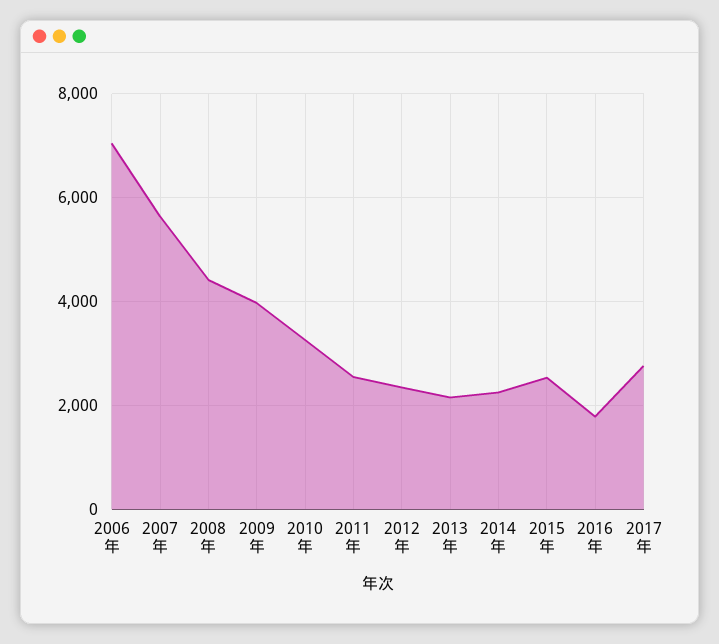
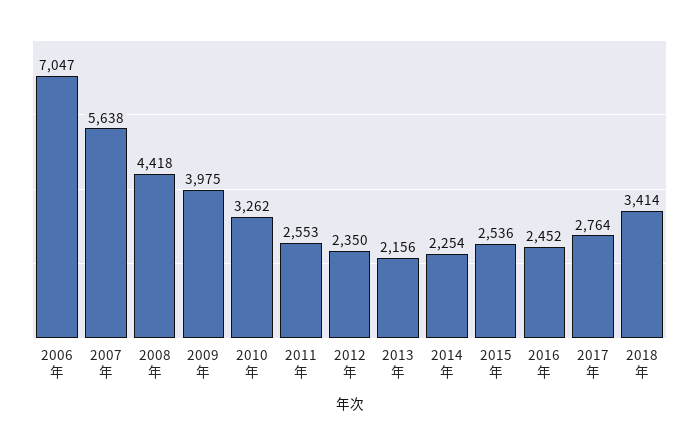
2016年: 1800 -> 2452
2018年: none -> 3414

